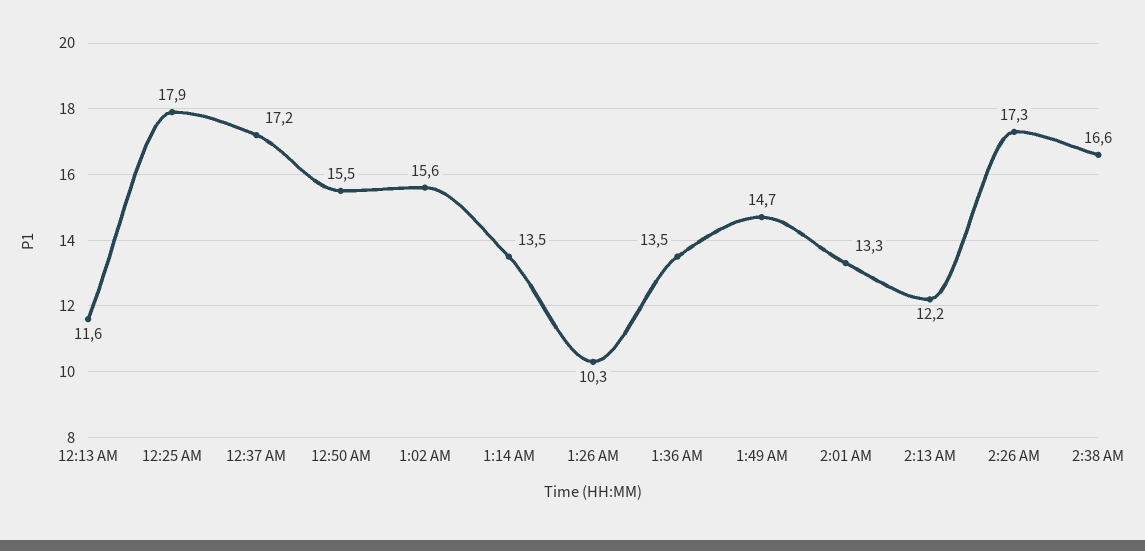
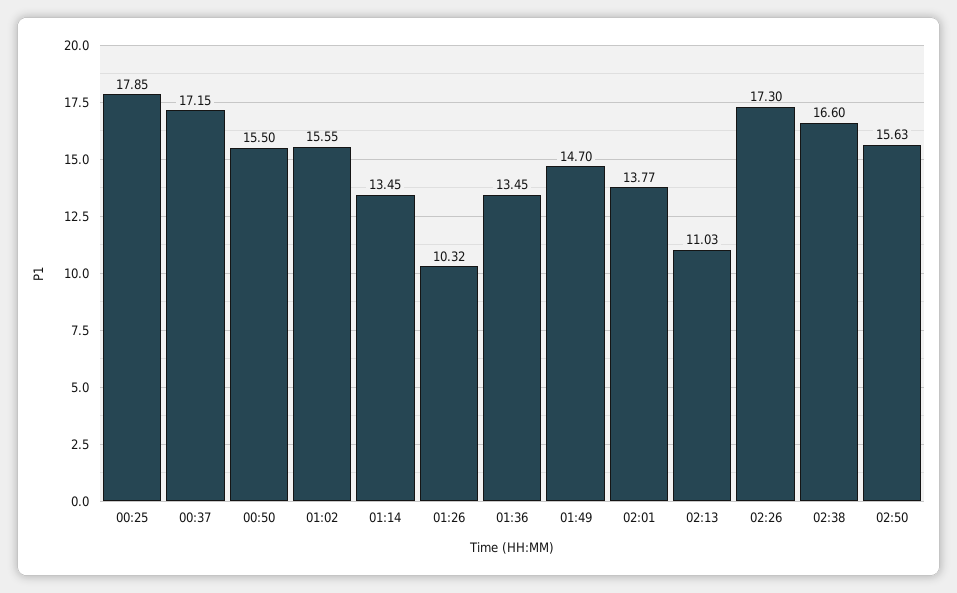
12:13 AM: 11.6 -> none
2:01 AM: 13.3 -> 13.77
2:13 AM: 12.2 -> 11.03
02:50: none -> 15.63

